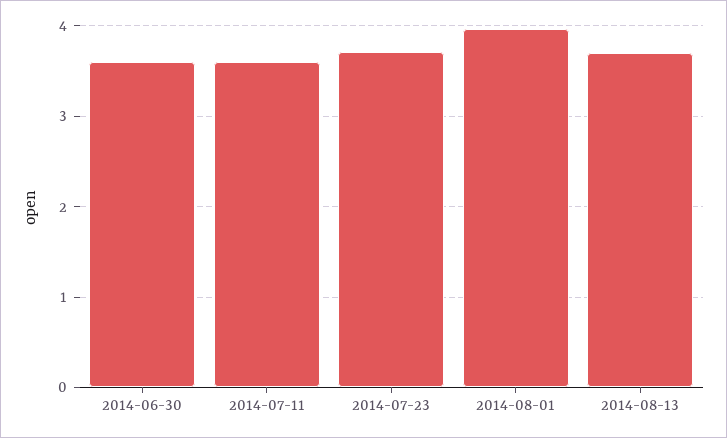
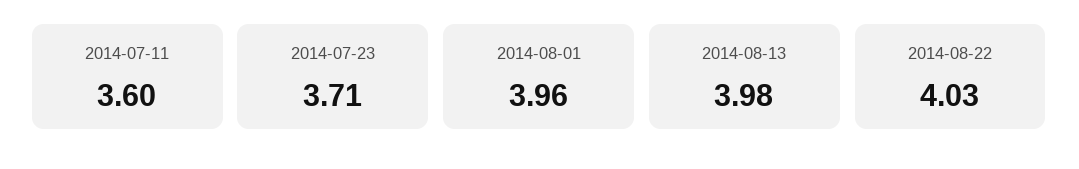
2014-06-30: 3.6 -> none
2014-08-13: 3.7 -> 3.98
2014-08-22: none -> 4.03

